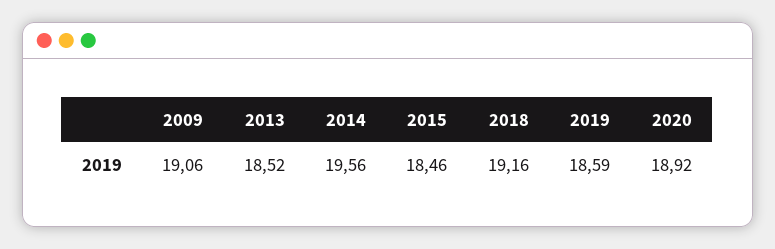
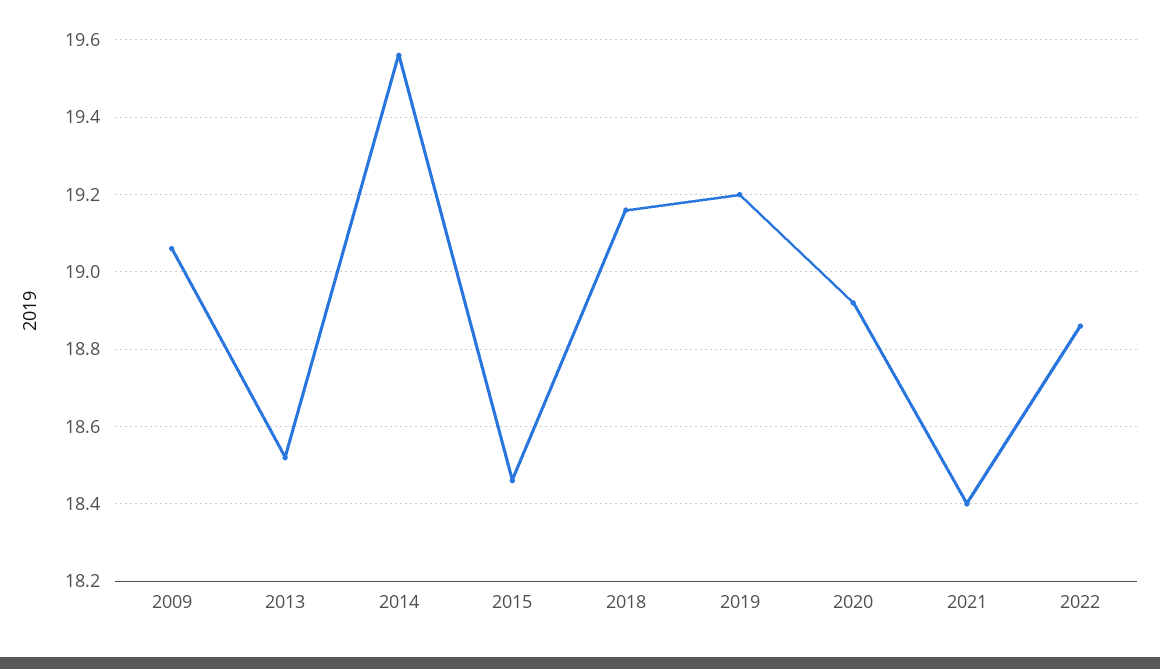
2019: 18.59 -> 19.2
2021: none -> 18.4
2022: none -> 18.85

